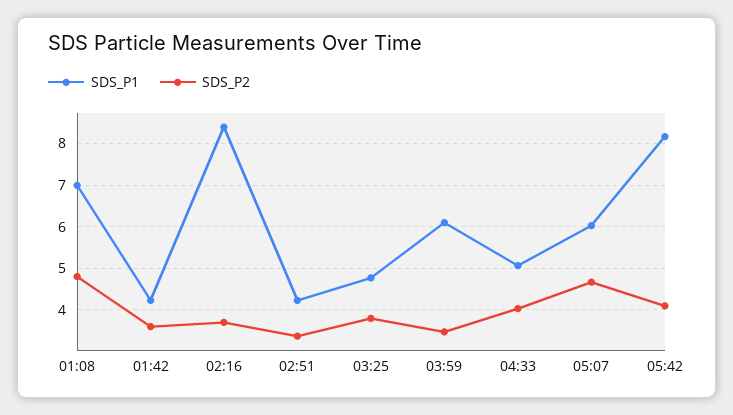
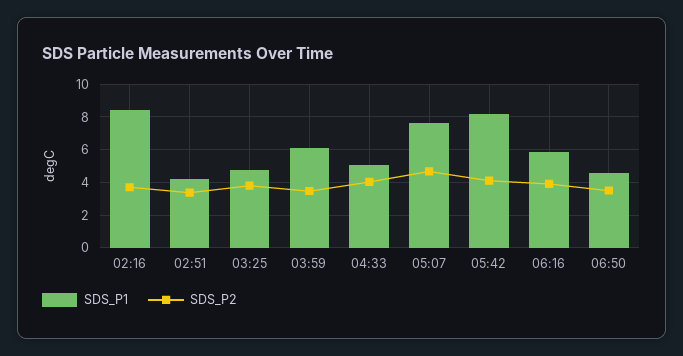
SDS_P1, 01:08: 7 -> none
SDS_P2, 01:08: 4.8 -> none
SDS_P1, 01:42: 4.2 -> none
SDS_P2, 01:42: 3.6 -> none
SDS_P1, 05:07: 6 -> 7.5
SDS_P1, 06:16: none -> 6
SDS_P2, 06:16: none -> 4
SDS_P1, 06:50: none -> 4.5
SDS_P2, 06:50: none -> 3.5

